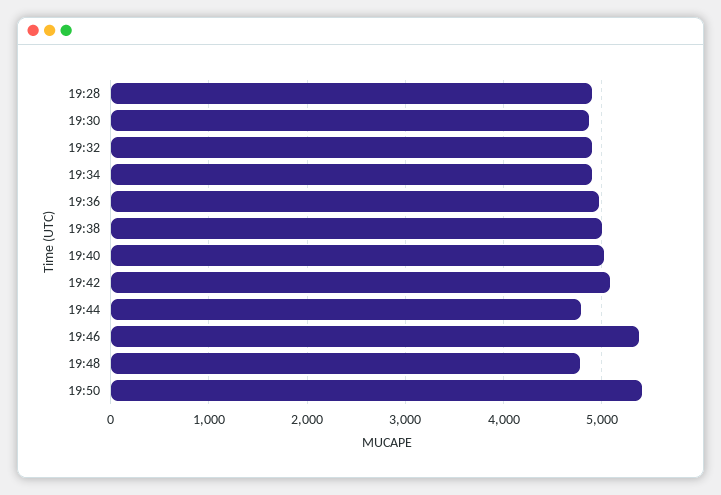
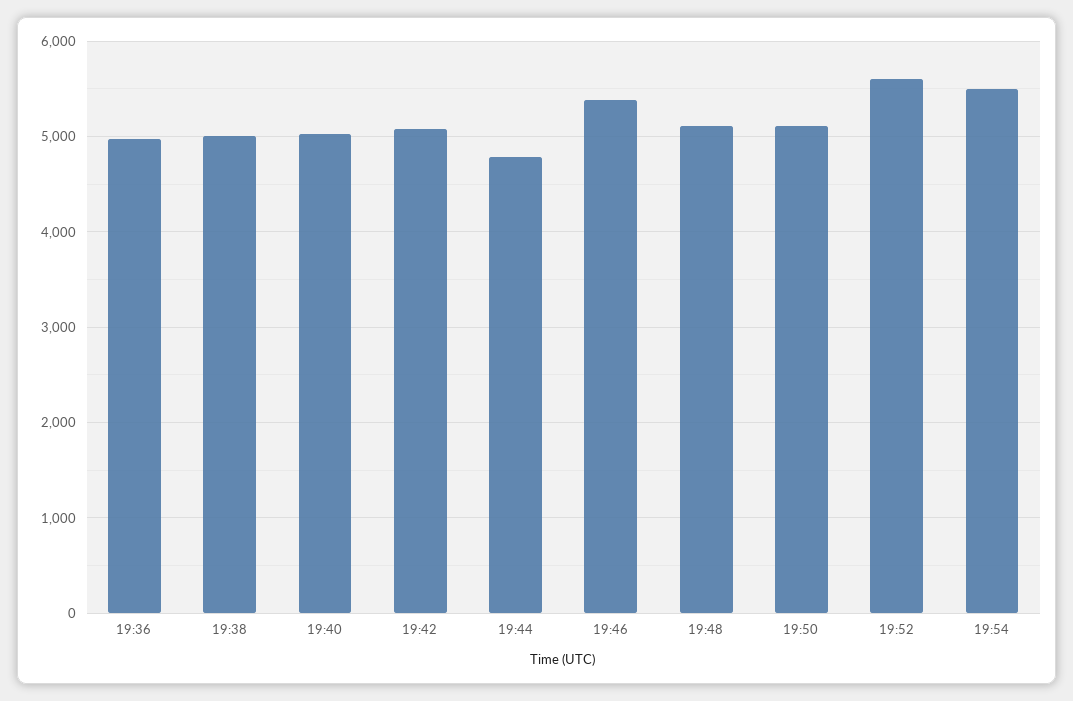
19:28: 4900 -> none
19:30: 4900 -> none
19:32: 4900 -> none
19:34: 4900 -> none
19:48: 4800 -> 5100
19:50: 5400 -> 5100
19:52: none -> 5600
19:54: none -> 5500

